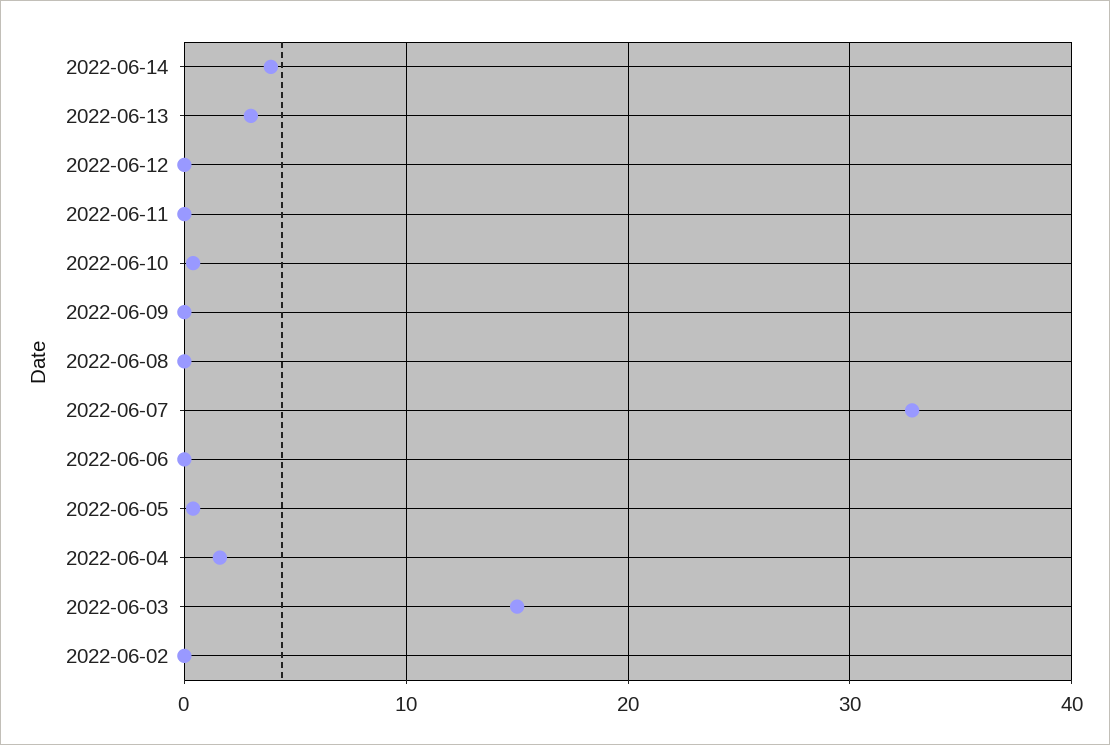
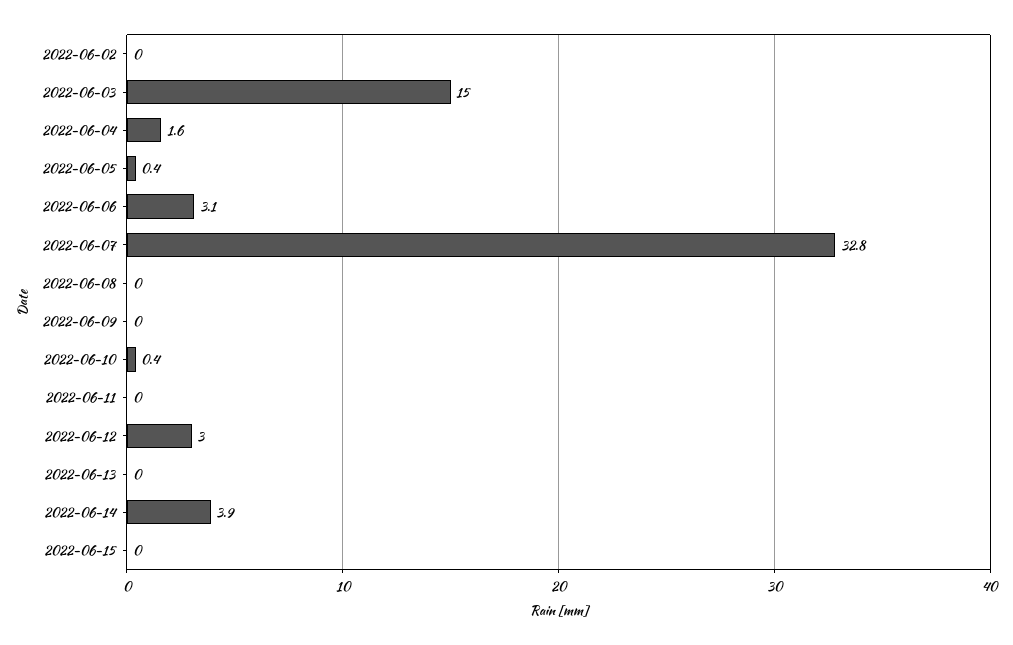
2022-06-13: 3 -> 0
2022-06-12: 0 -> 3
2022-06-06: 0 -> 3.1
2022-06-15: none -> 0

